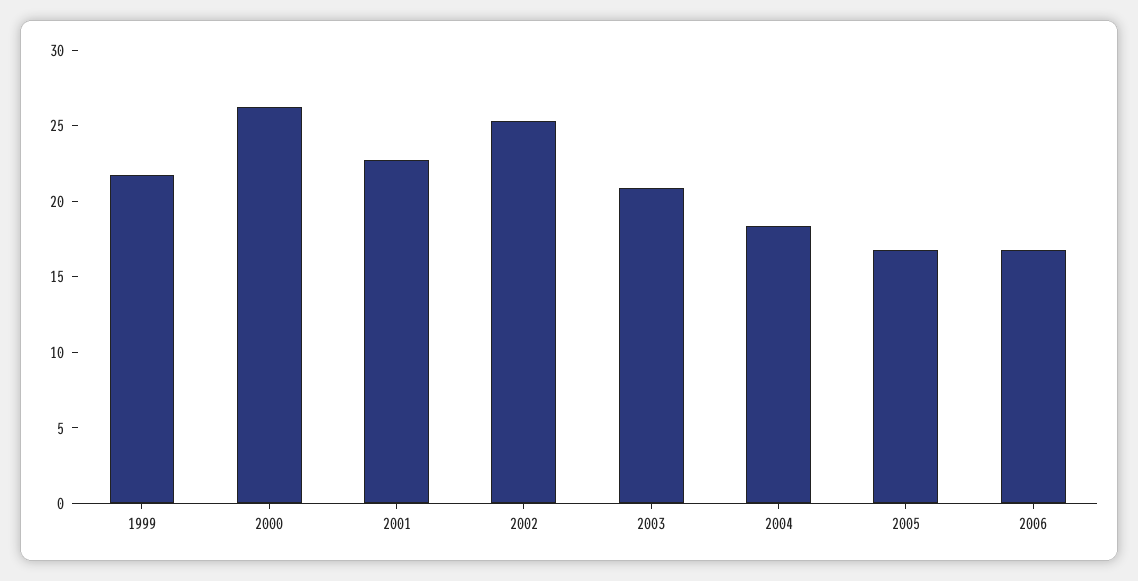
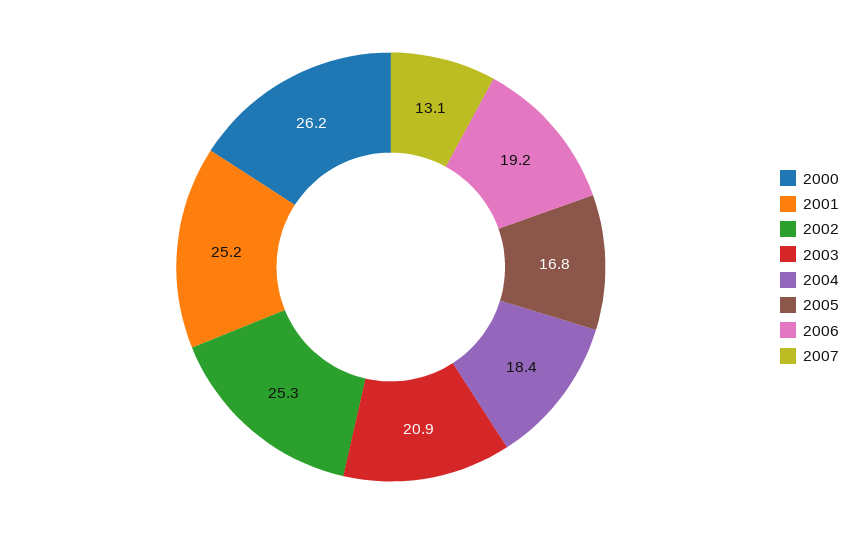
1999: 22 -> none
2001: 23 -> 25.2
2006: 17 -> 19.2
2007: none -> 13.1

